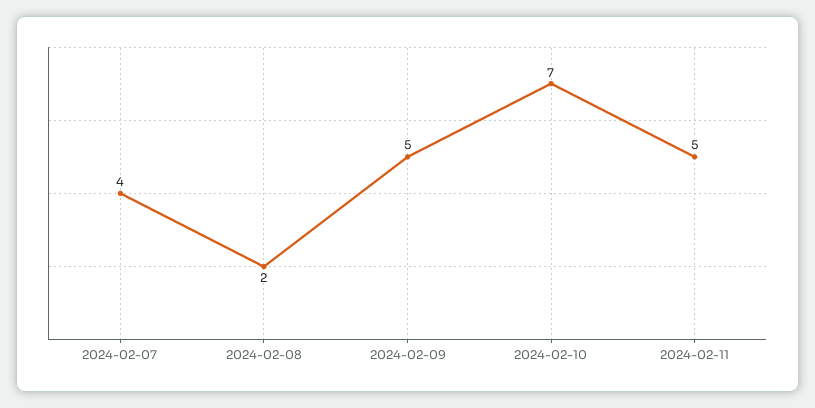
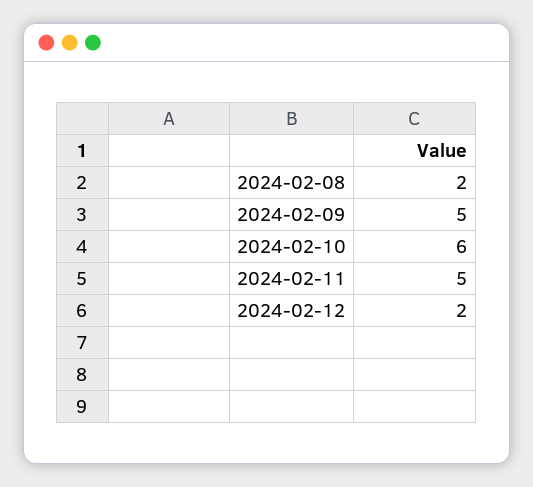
2024-02-07: 4 -> none
2024-02-10: 7 -> 6
2024-02-12: none -> 2

